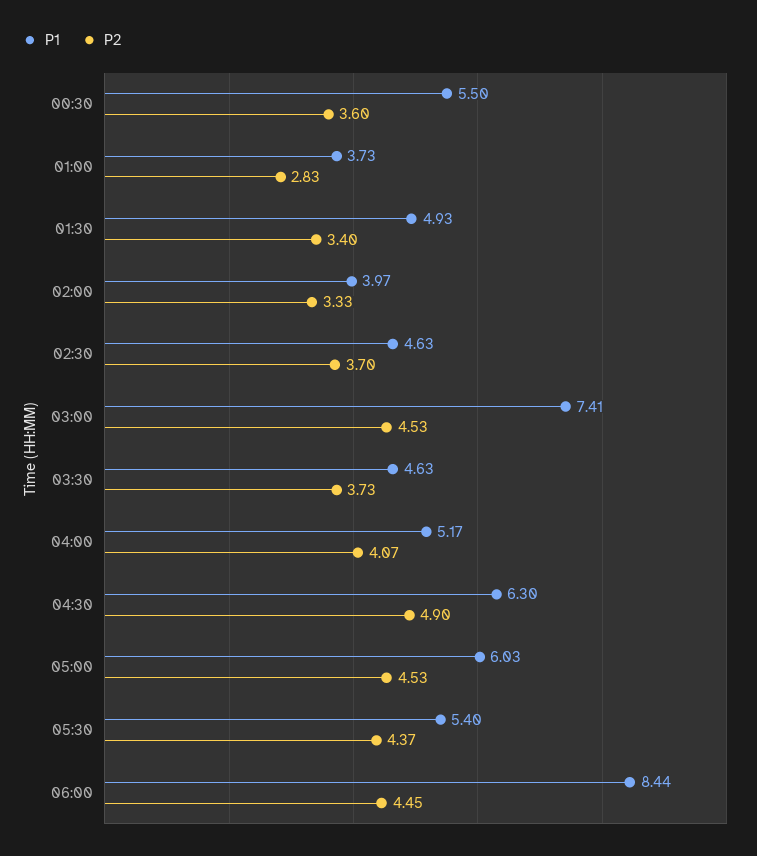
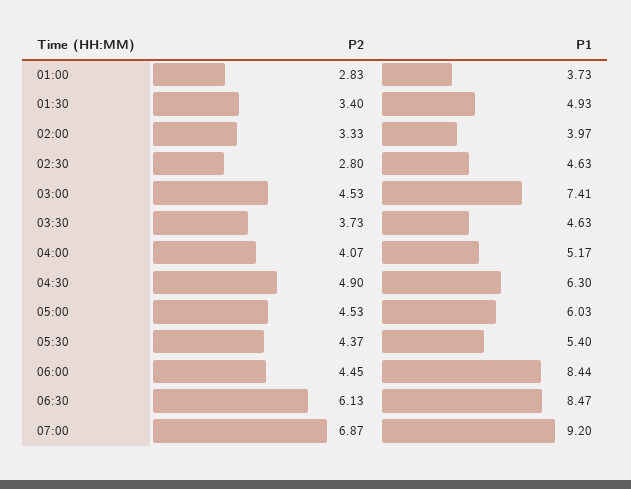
P1, 00:30: 5.5 -> none
P2, 00:30: 3.6 -> none
P2, 02:30: 3.7 -> 2.8
P2, 06:30: none -> 6.13
P1, 06:30: none -> 8.47
P2, 07:00: none -> 6.87
P1, 07:00: none -> 9.2

